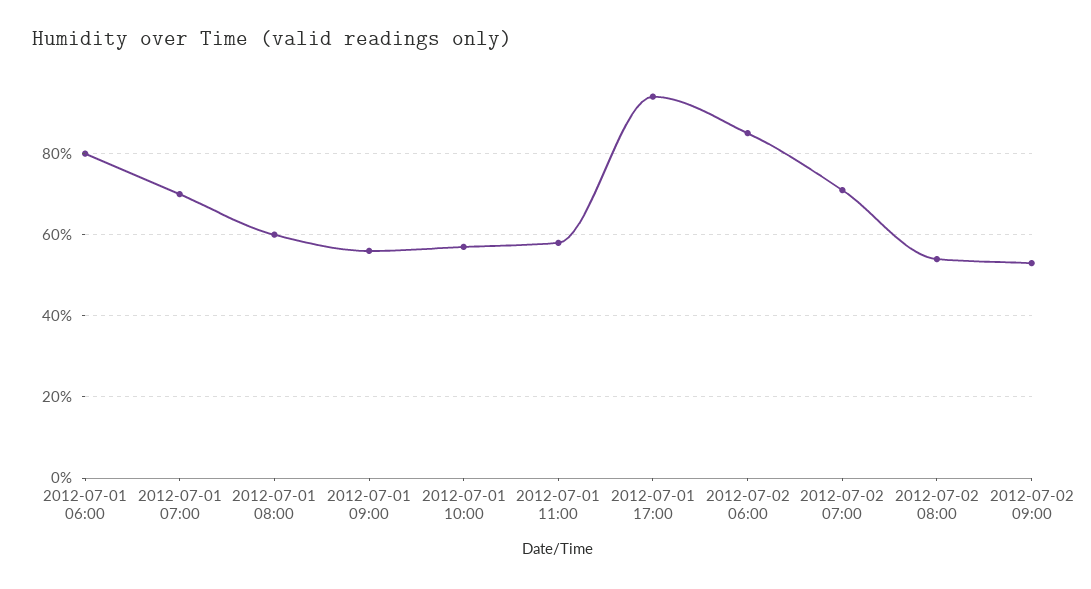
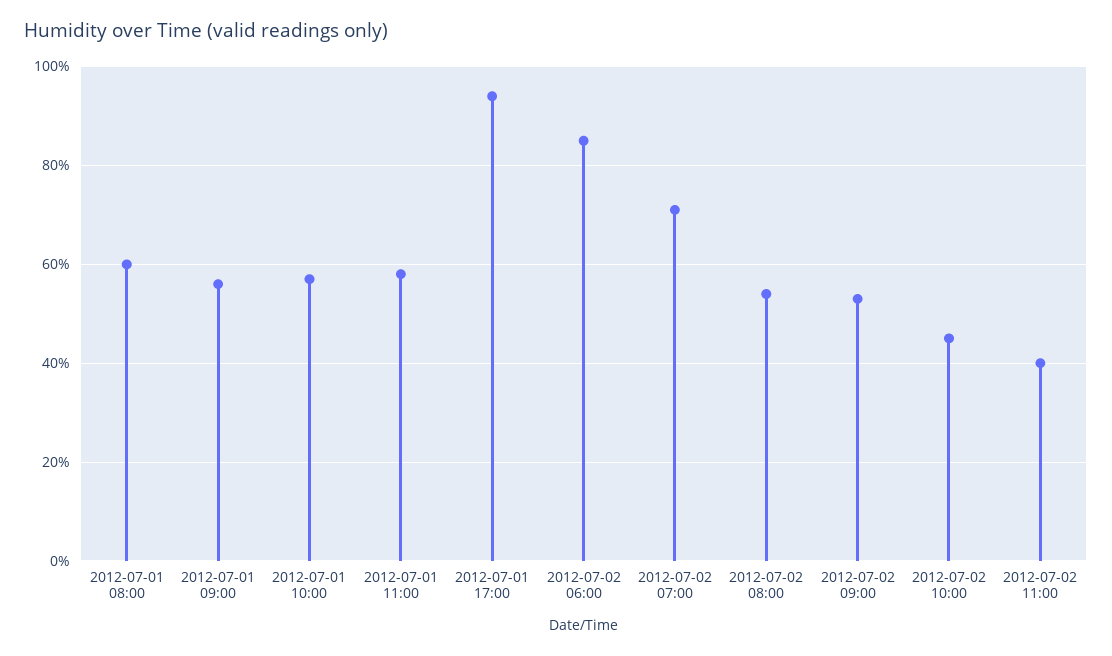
2012-07-01 06:00: 80 -> none
2012-07-01 07:00: 70 -> none
2012-07-02 10:00: none -> 45
2012-07-02 11:00: none -> 40

